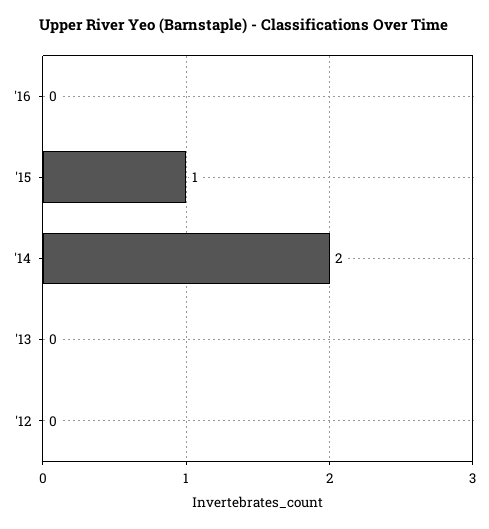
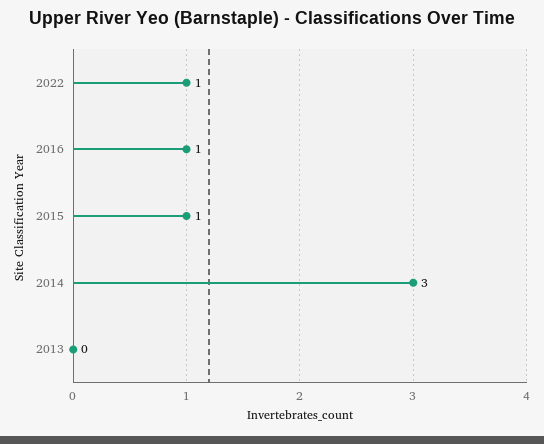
'16: 0 -> 1
'14: 2 -> 3
'12: 0 -> none
2022: none -> 1

